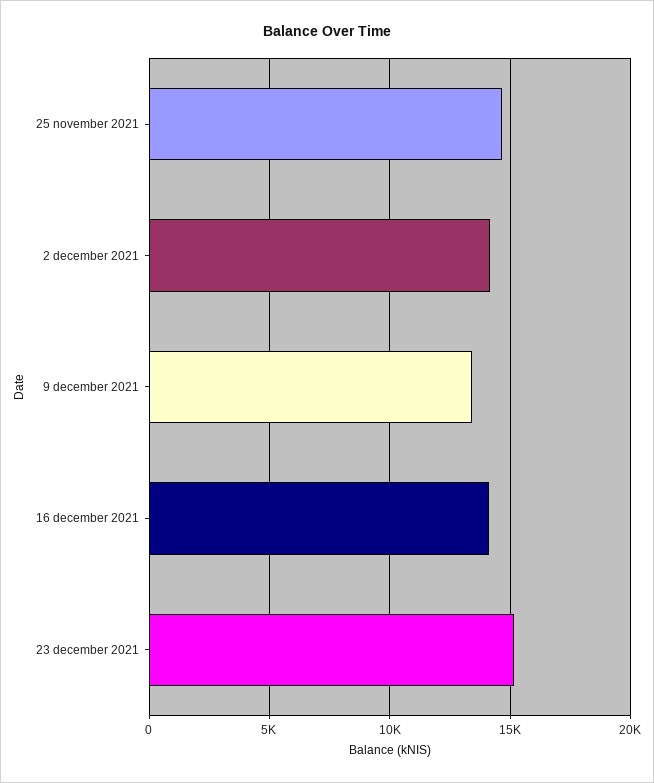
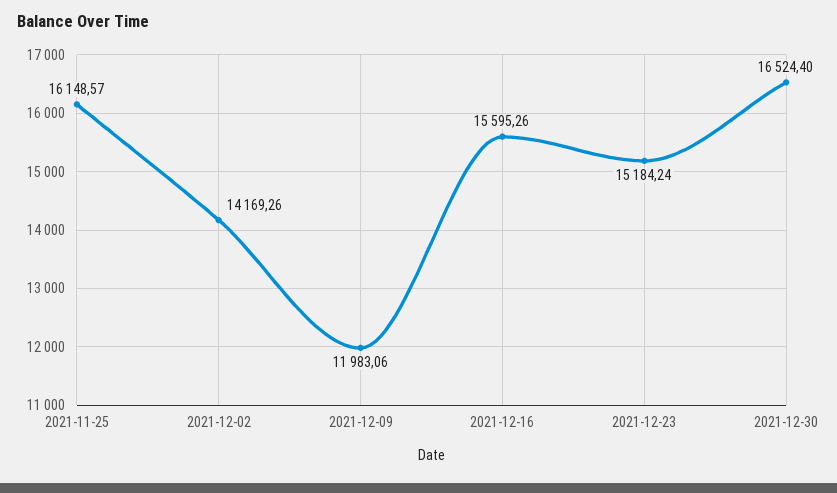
25 november 2021: 14500 -> 16148.57
9 december 2021: 13500 -> 11983.06
16 december 2021: 14000 -> 15595.26
2021-12-30: none -> 16524.4

